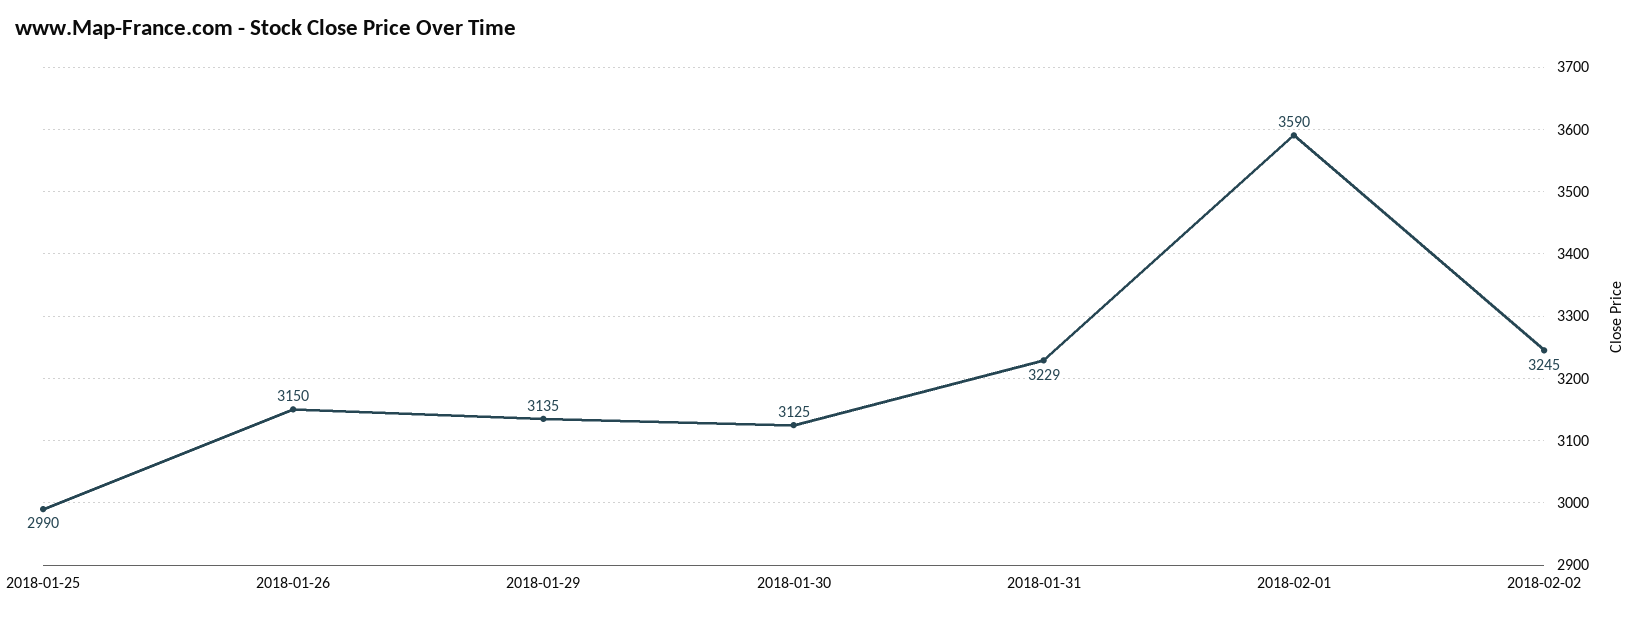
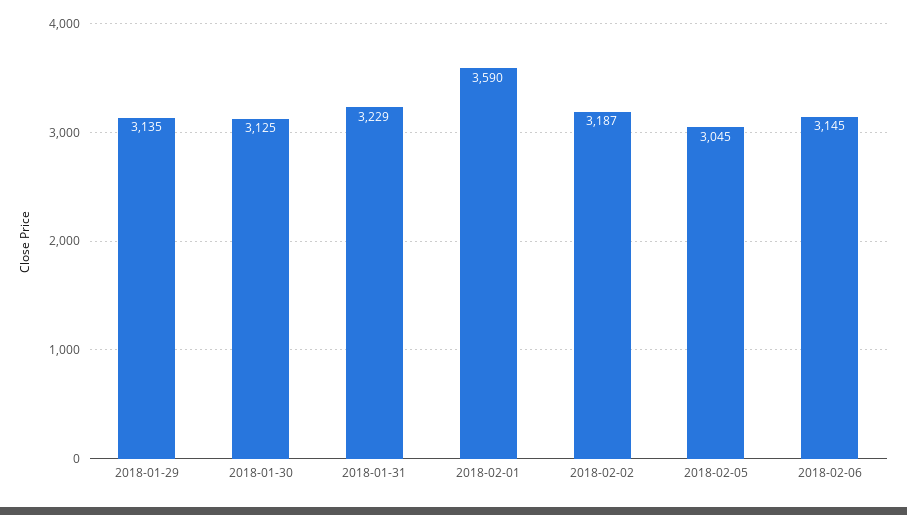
2018-01-25: 2990 -> none
2018-01-26: 3150 -> none
2018-02-02: 3245 -> 3187
2018-02-05: none -> 3045
2018-02-06: none -> 3145

